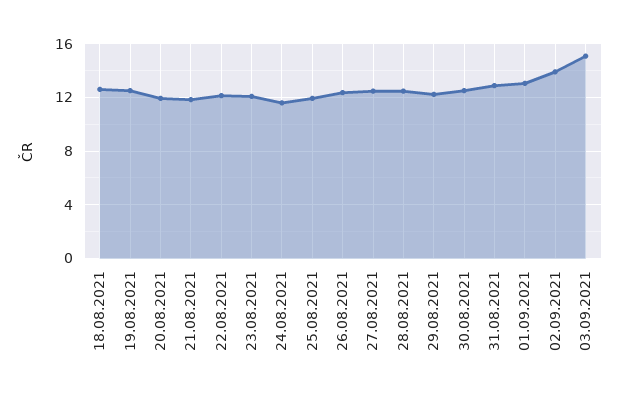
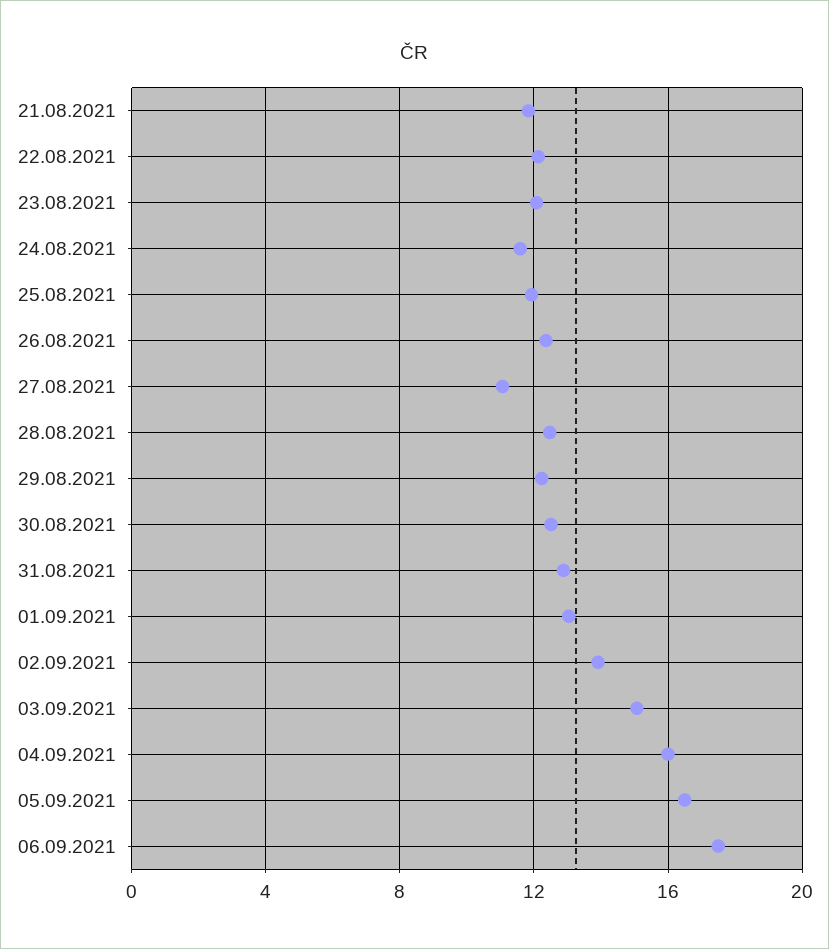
18.08.2021: 12.5 -> none
19.08.2021: 12.5 -> none
20.08.2021: 12 -> none
27.08.2021: 12.5 -> 11
04.09.2021: none -> 16
05.09.2021: none -> 16.5
06.09.2021: none -> 17.5

